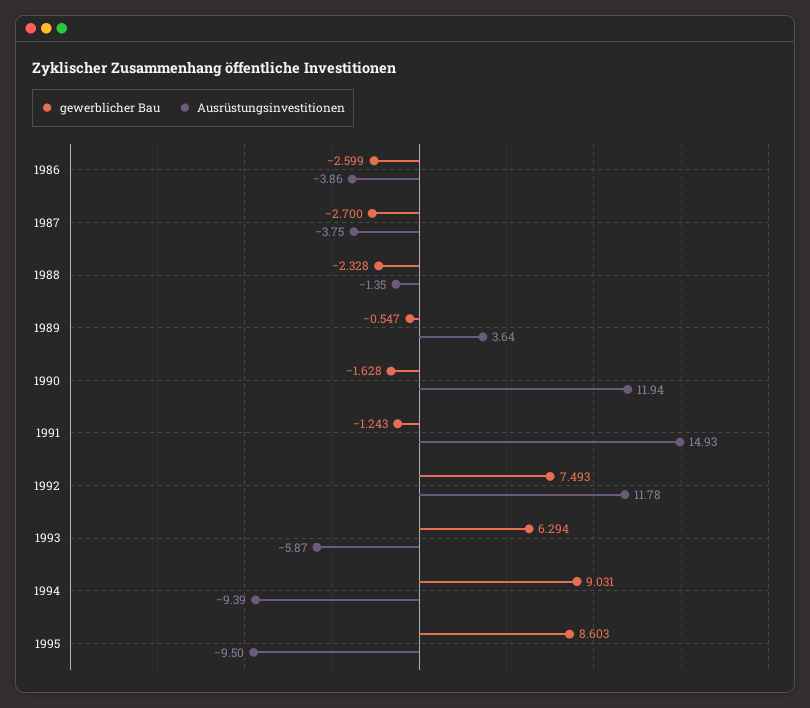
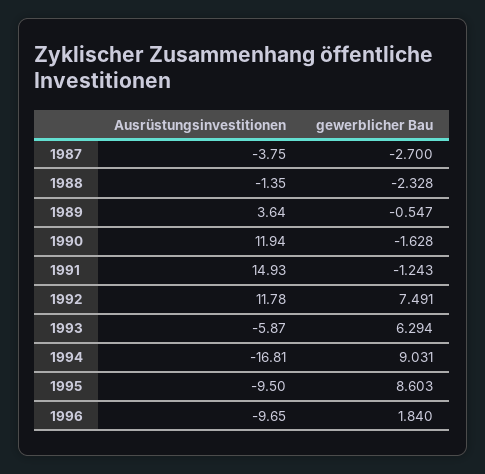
gewerblicher Bau, 1986: -2.599 -> none
Ausrüstungsinvestitionen, 1986: -3.86 -> none
gewerblicher Bau, 1992: 7.493 -> 7.491
Ausrüstungsinvestitionen, 1994: -9.39 -> -16.81
Ausrüstungsinvestitionen, 1996: none -> -9.65
gewerblicher Bau, 1996: none -> 1.84

